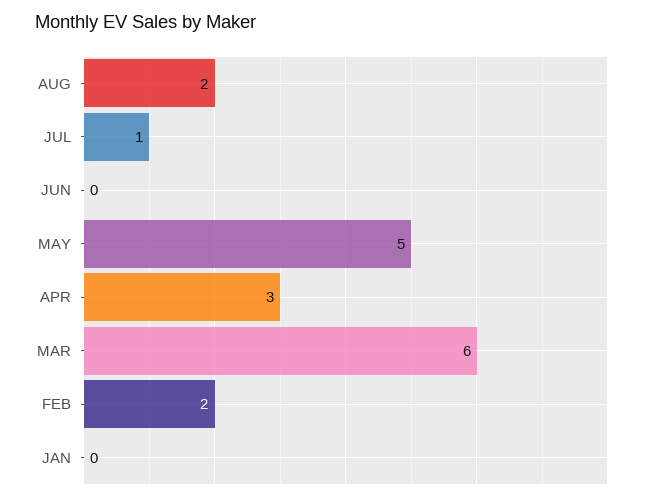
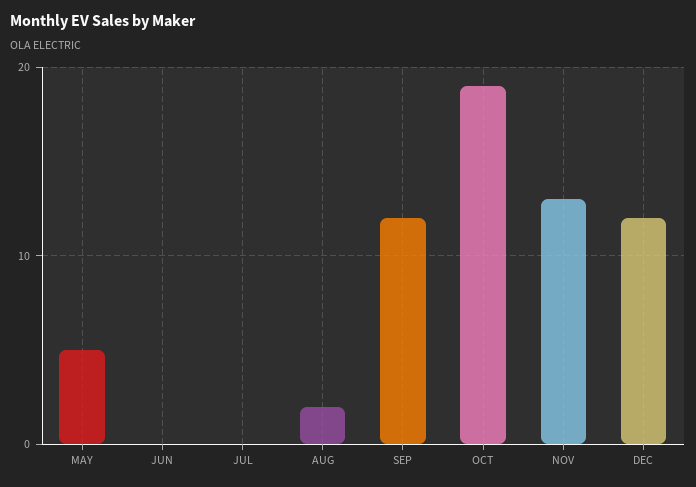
JUL: 1 -> 0
APR: 3 -> none
MAR: 6 -> none
FEB: 2 -> none
JAN: 0 -> none
SEP: none -> 12
OCT: none -> 19
NOV: none -> 13
DEC: none -> 12

